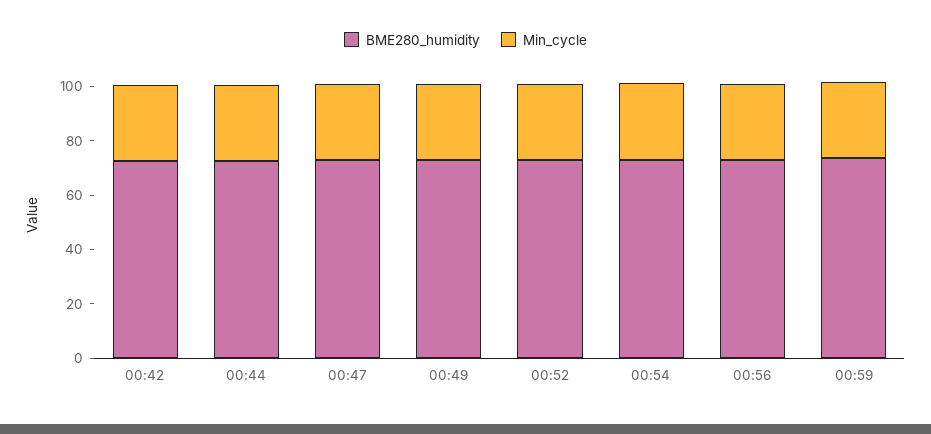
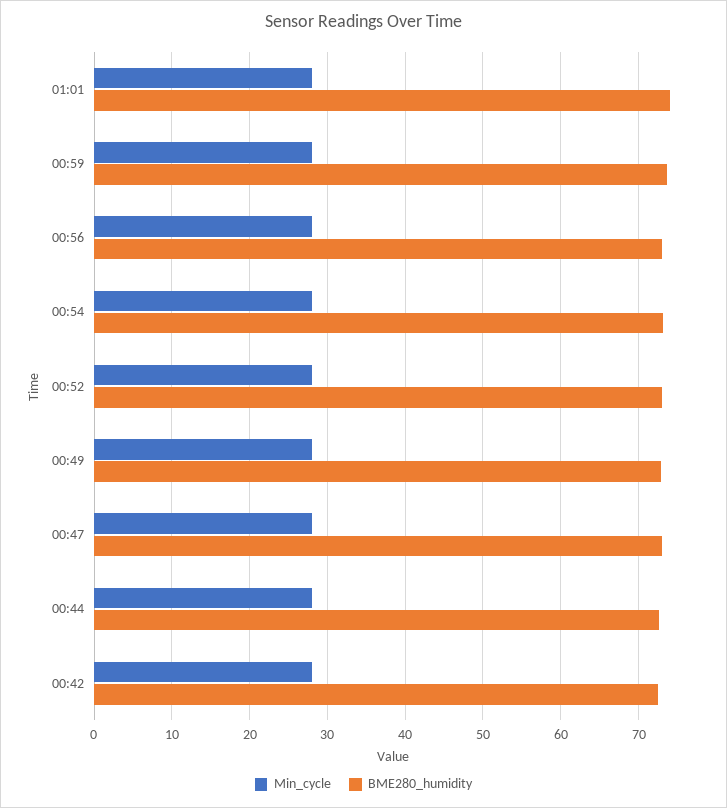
Min_cycle, 01:01: none -> 28
BME280_humidity, 01:01: none -> 74

